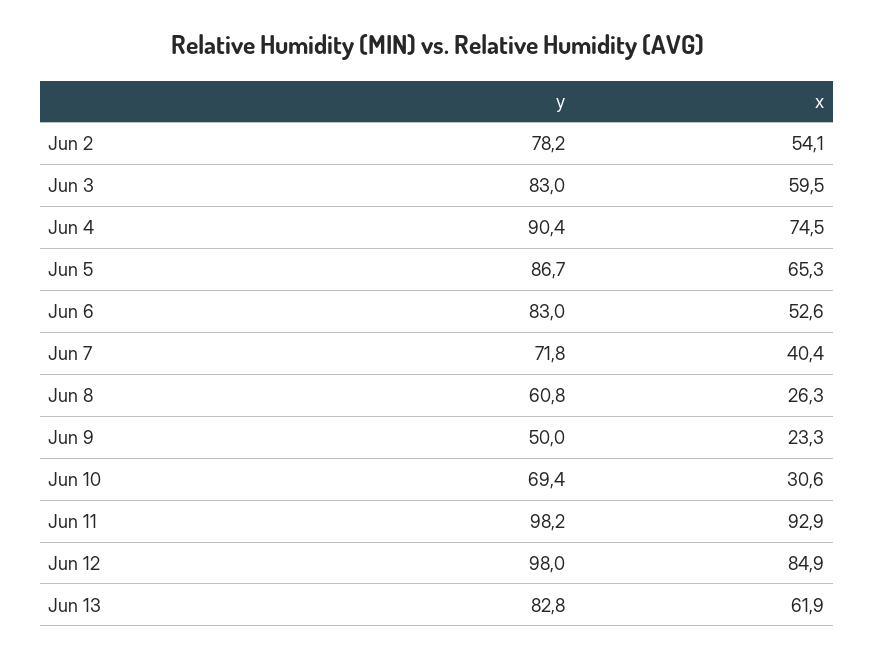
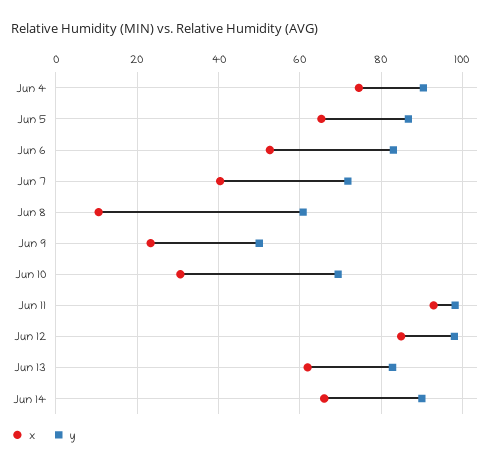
y, Jun 2: 78.2 -> none
x, Jun 2: 54.1 -> none
y, Jun 3: 83 -> none
x, Jun 3: 59.5 -> none
x, Jun 8: 26.3 -> 10
x, Jun 14: none -> 66
y, Jun 14: none -> 90

